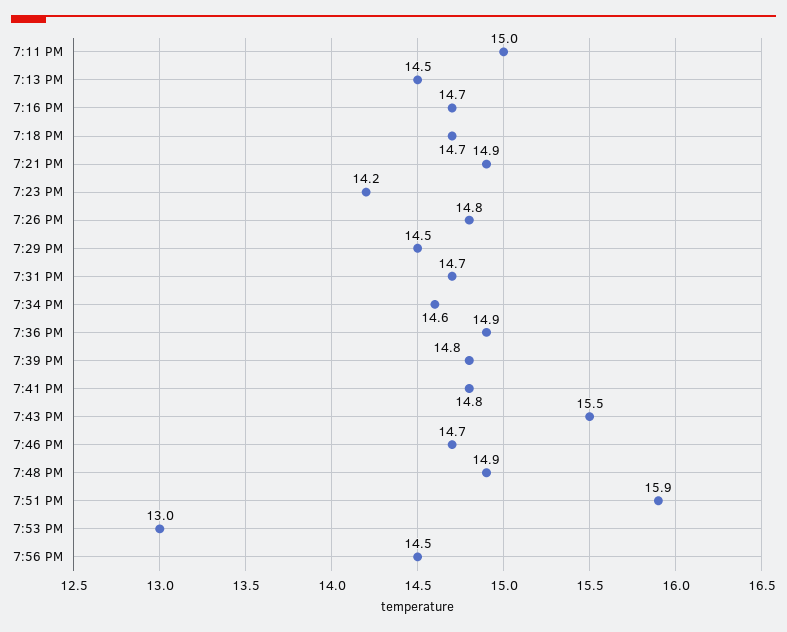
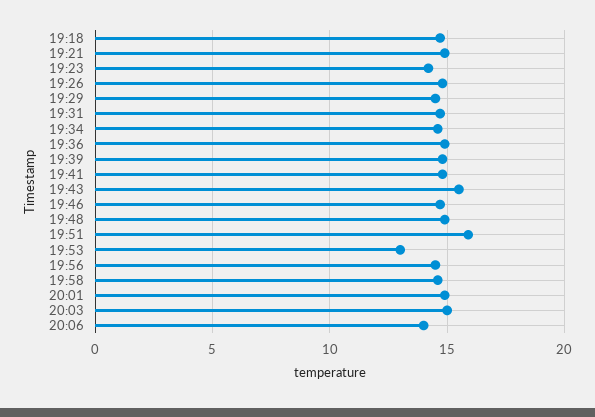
7:11 PM: 15 -> none
7:13 PM: 14.5 -> none
7:16 PM: 14.7 -> none
19:58: none -> 14.5
20:01: none -> 15
20:03: none -> 15
20:06: none -> 14

